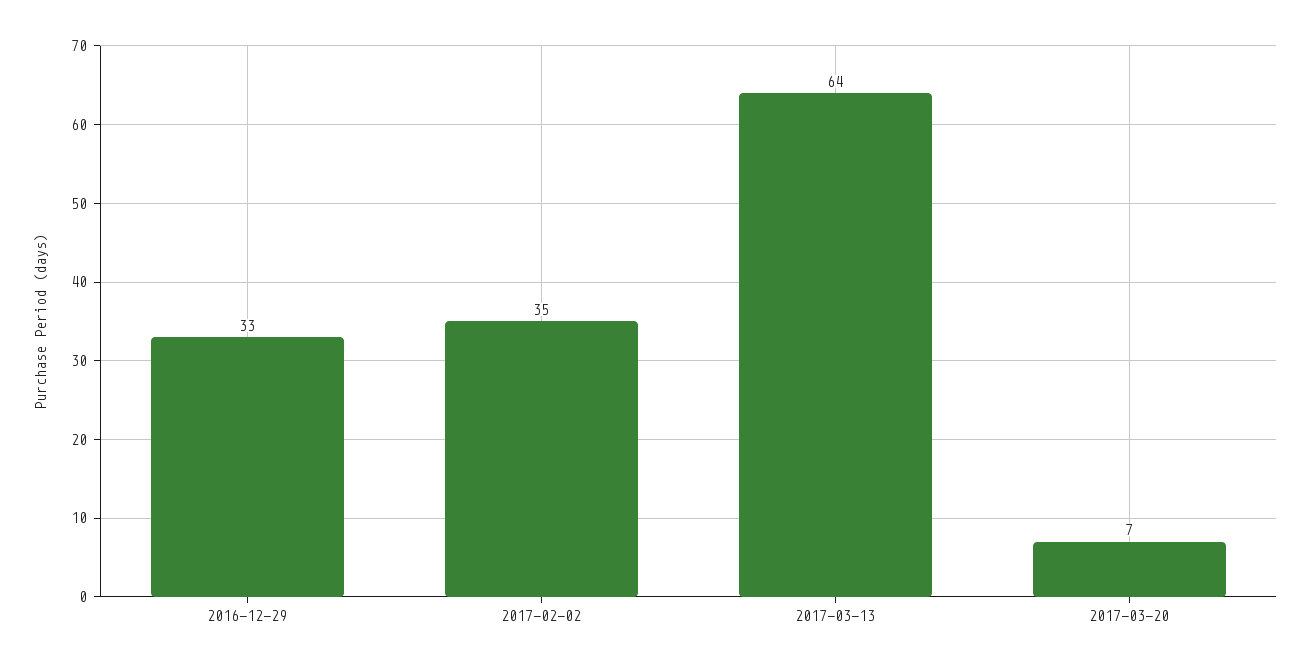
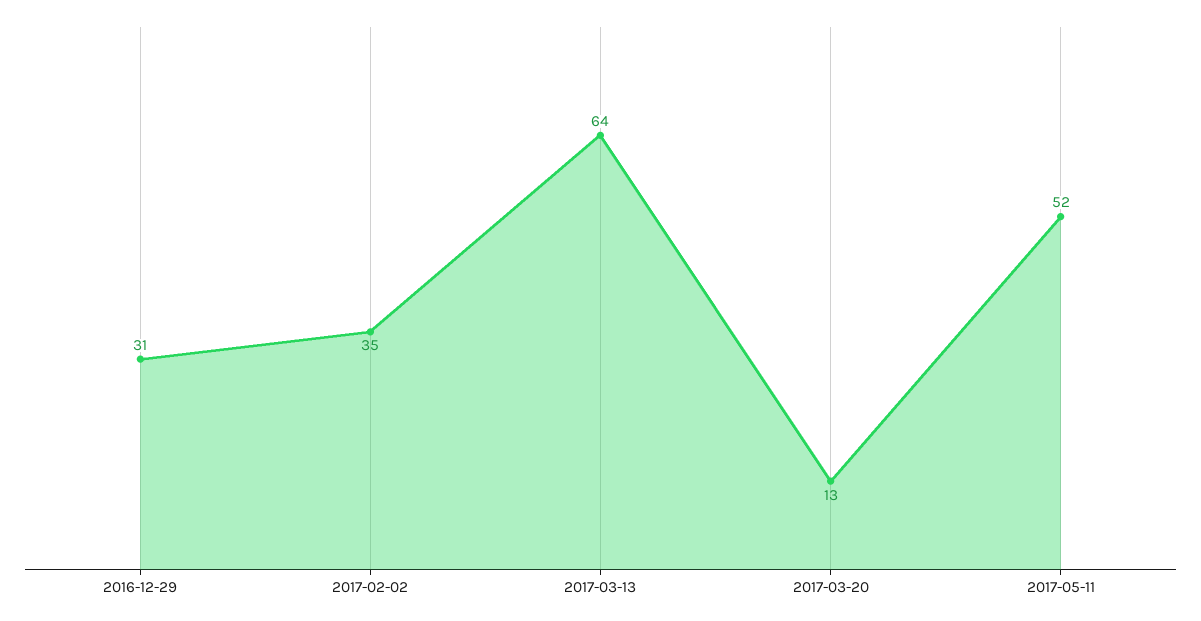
2016-12-29: 33 -> 31
2017-03-20: 7 -> 13
2017-05-11: none -> 52

